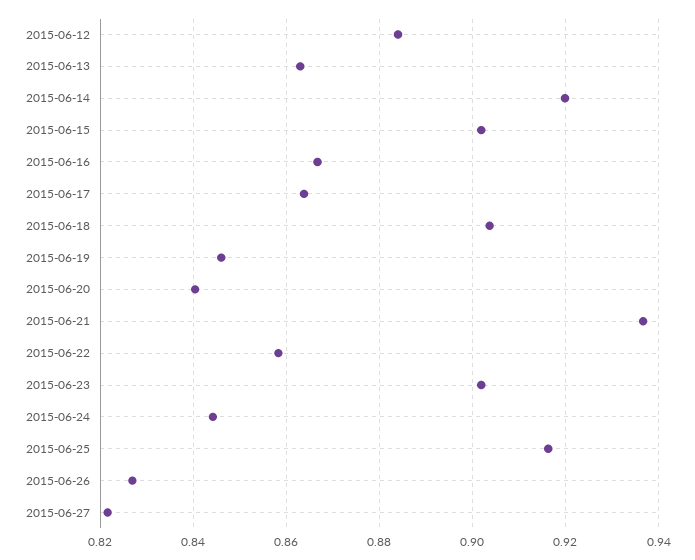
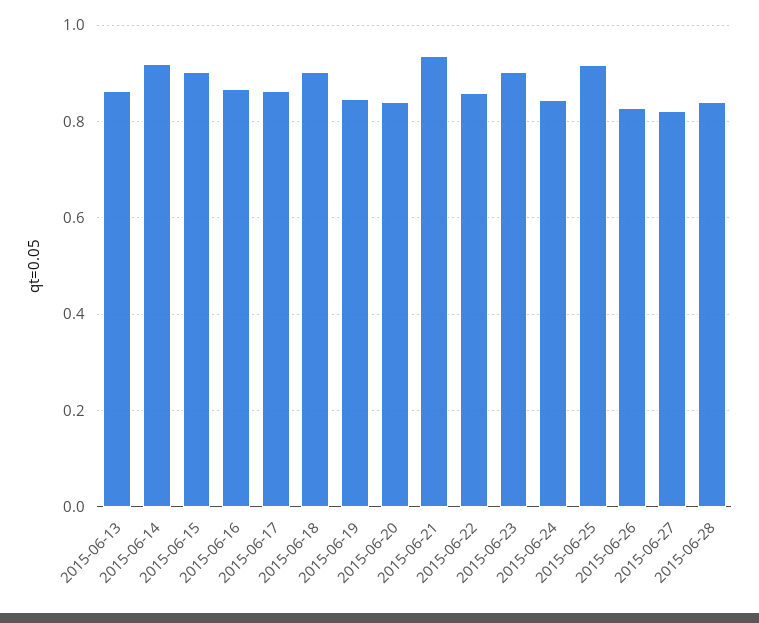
2015-06-12: 0.884 -> none
2015-06-28: none -> 0.84

